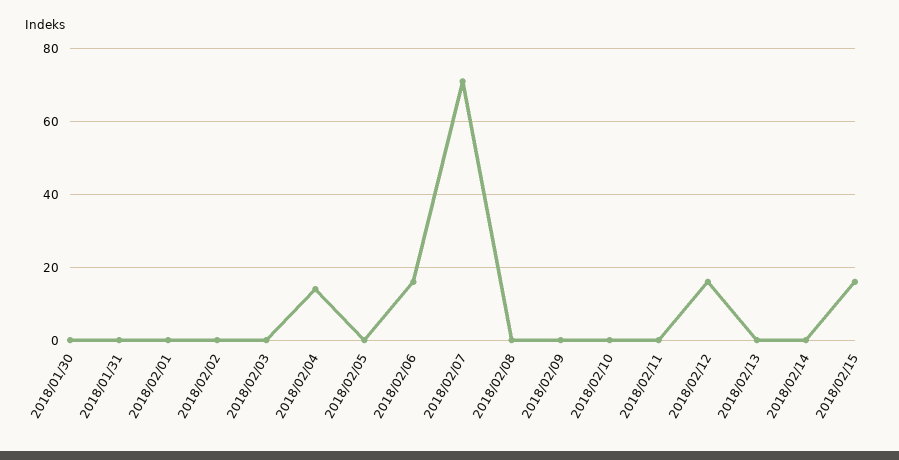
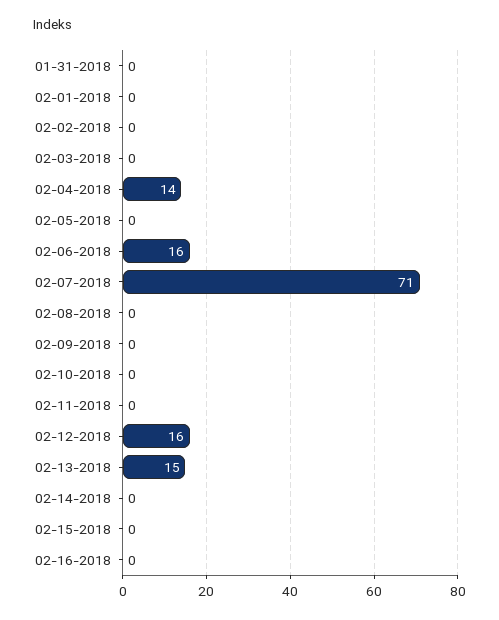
2018/01/30: 0 -> none
2018/02/13: 0 -> 15
2018/02/15: 15 -> 0
02-16-2018: none -> 0

